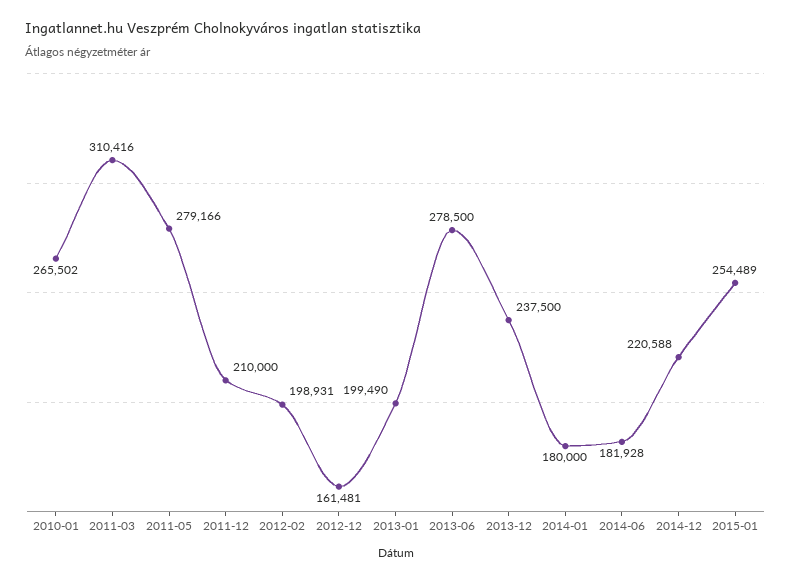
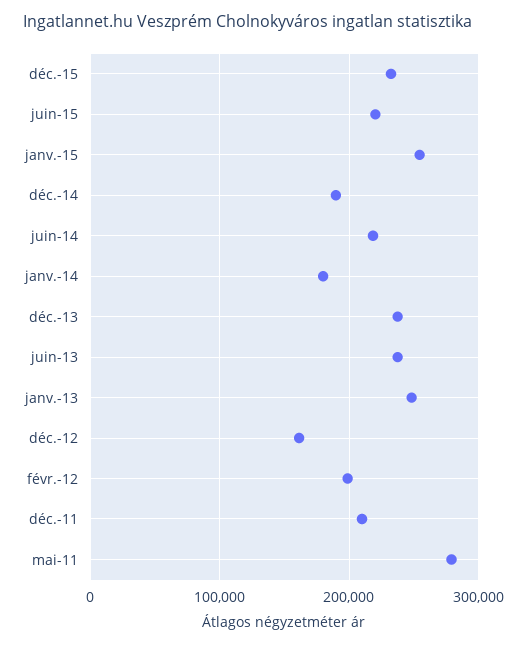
2010-01: 265502 -> none
2011-03: 310416 -> none
2013-01: 199490 -> 250000
2013-06: 278500 -> 240000
2014-06: 181928 -> 220000
2014-12: 220588 -> 190000
déc.-15: none -> 230000
juin-15: none -> 220000

